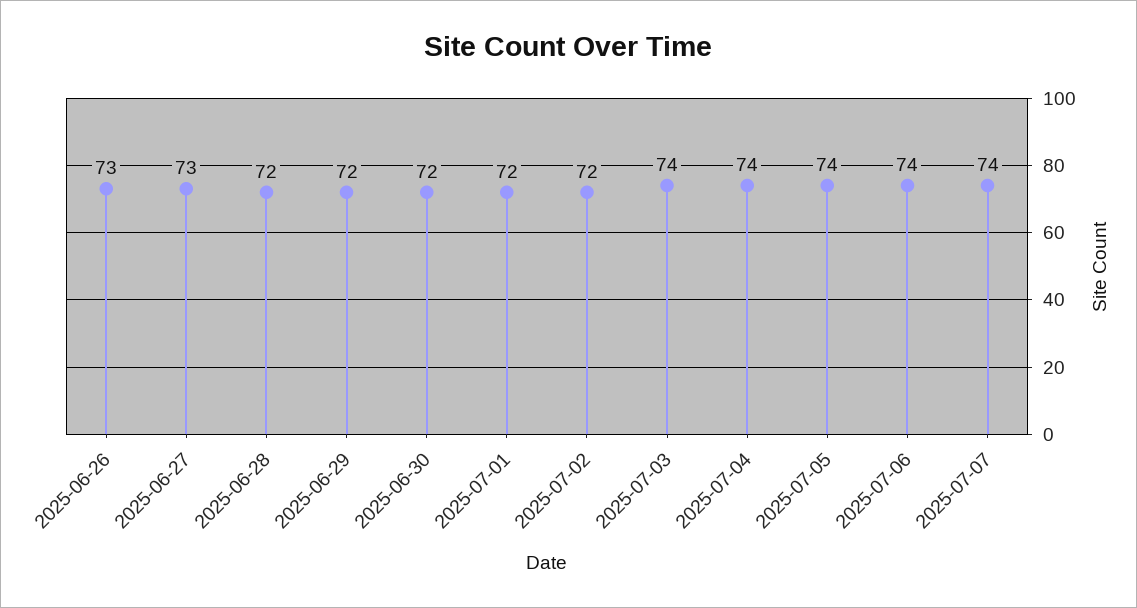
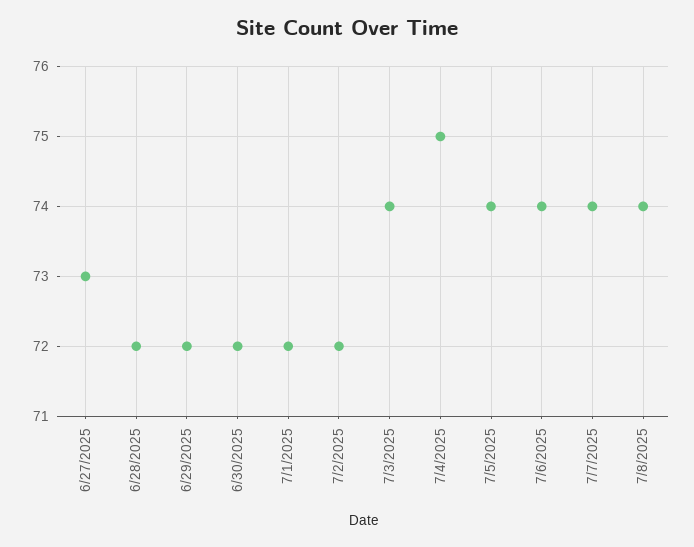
2025-06-26: 73 -> none
2025-07-04: 74 -> 75
7/8/2025: none -> 74

